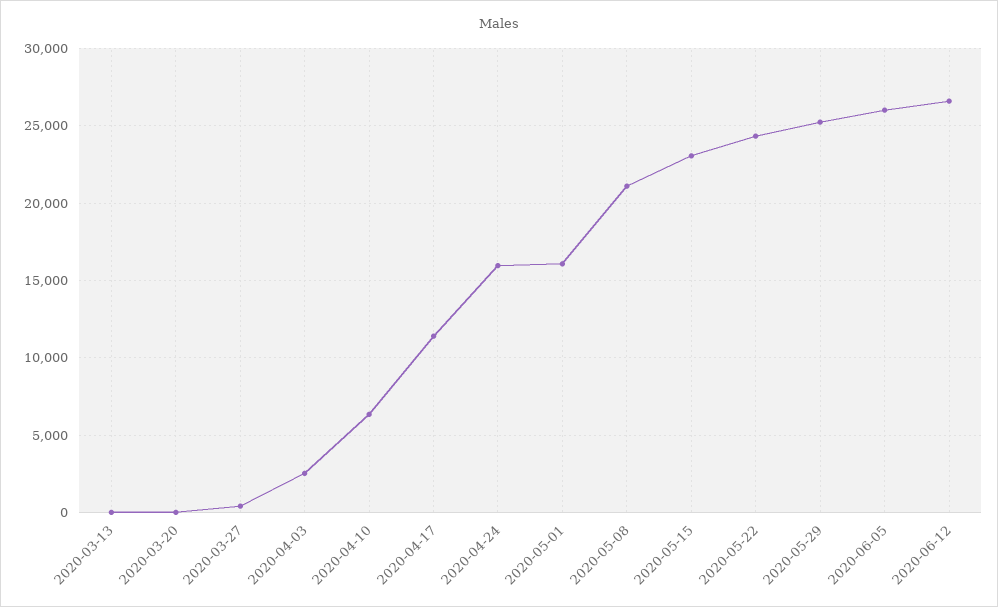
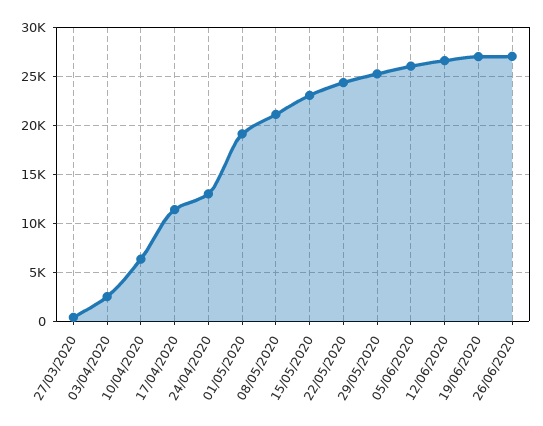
2020-03-13: 0 -> none
2020-03-20: 0 -> none
2020-04-24: 16000 -> 13000
2020-05-01: 16000 -> 19000
19/06/2020: none -> 27000
26/06/2020: none -> 27000

